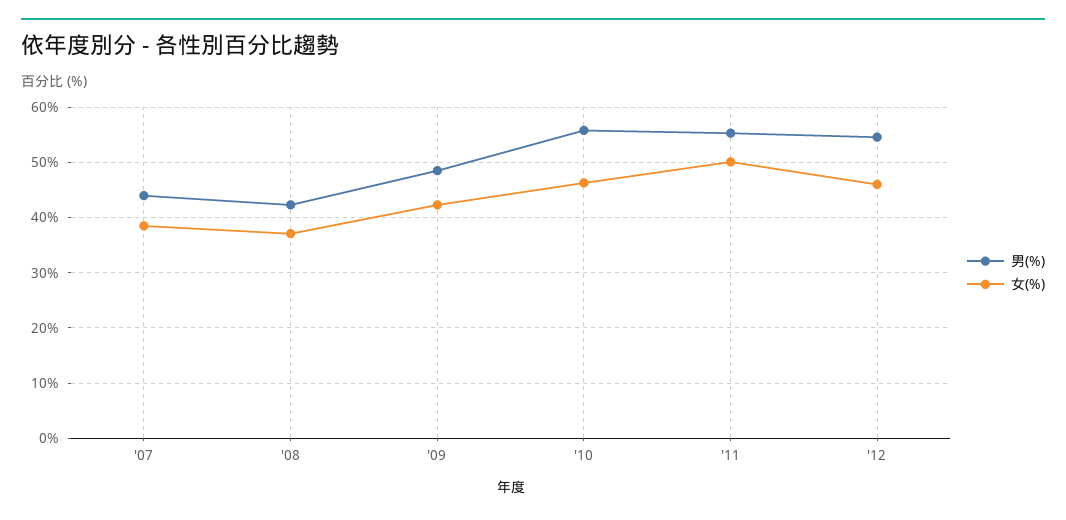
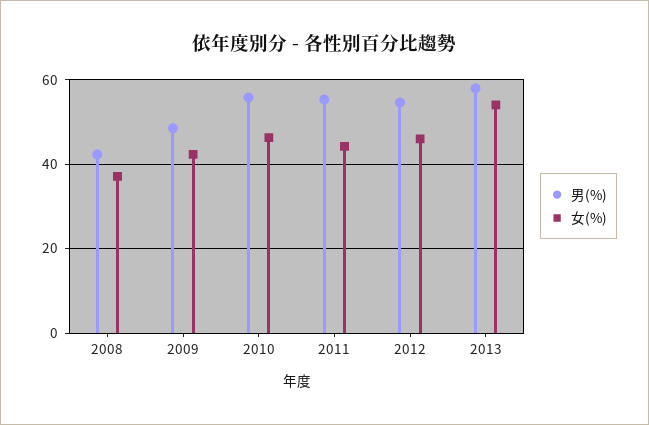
男(%), '07: 44 -> none
女(%), '07: 38 -> none
女(%), '11: 50 -> 44
男(%), 2013: none -> 58
女(%), 2013: none -> 54

